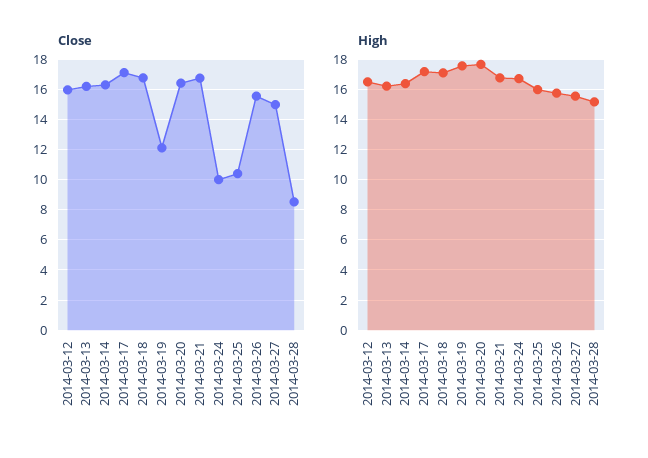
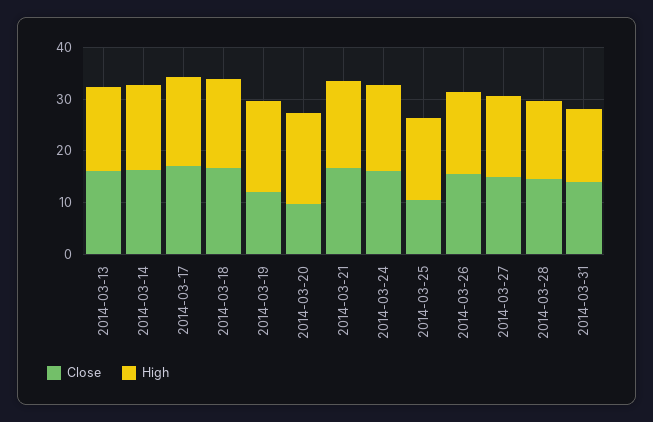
Close, 2014-03-12: 16 -> none
Close, 2014-03-20: 16.5 -> 10
Close, 2014-03-24: 10 -> 16
Close, 2014-03-28: 8.5 -> 14
High, 2014-03-12: 16.5 -> none
Close, 2014-03-31: none -> 14
High, 2014-03-31: none -> 14

